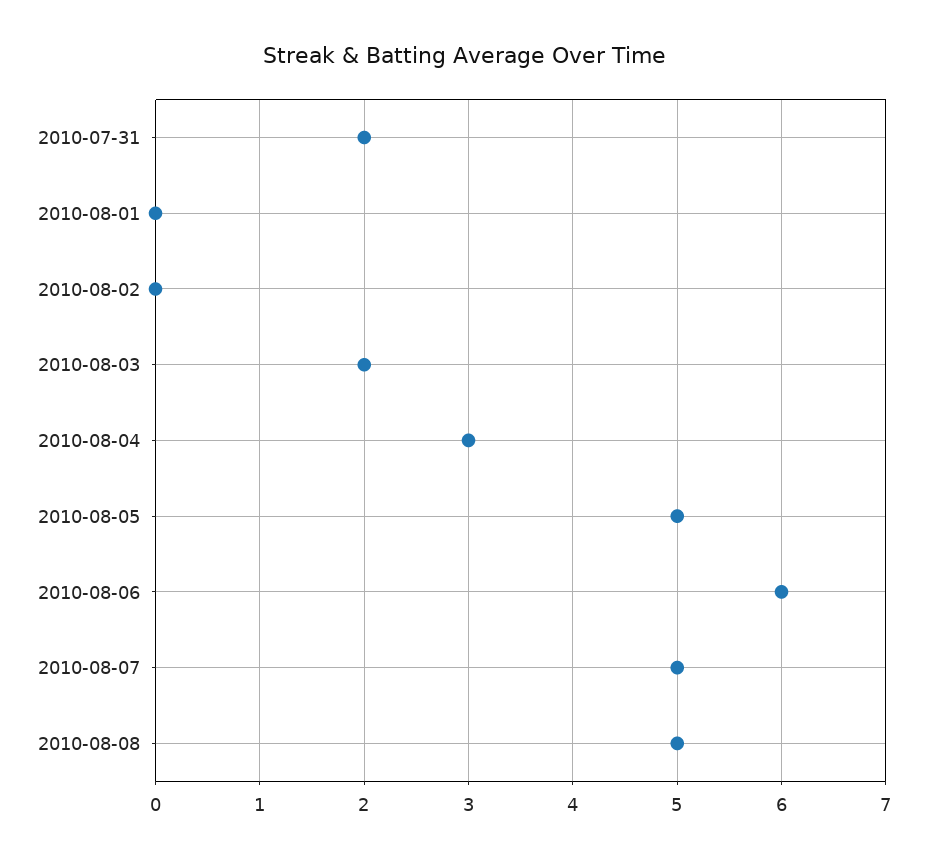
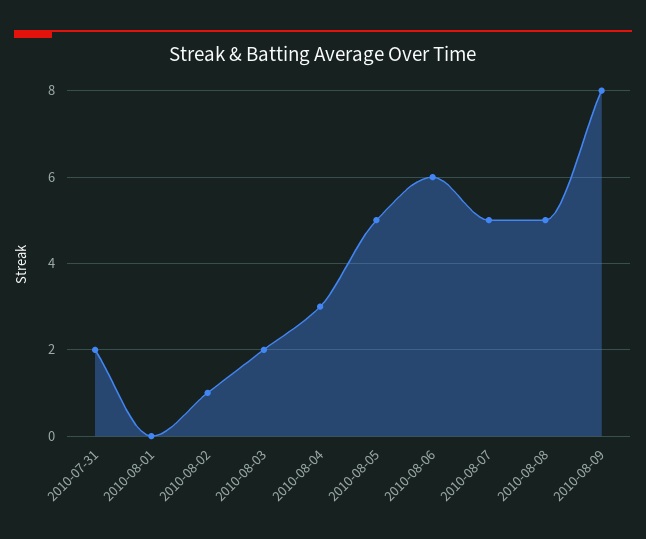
2010-08-02: 0 -> 1
2010-08-09: none -> 8

